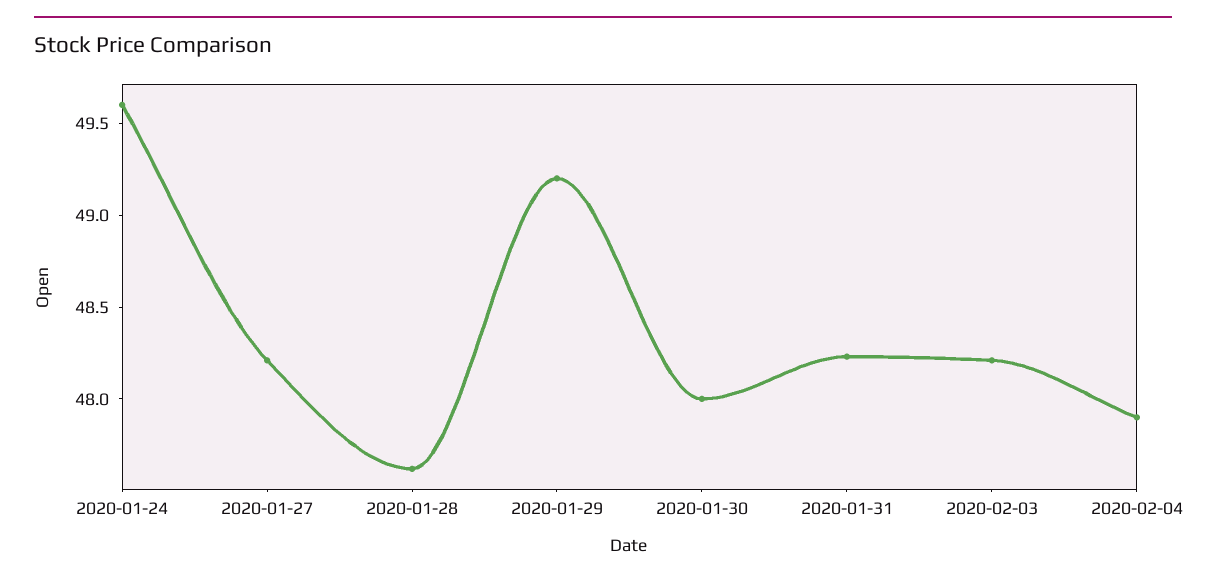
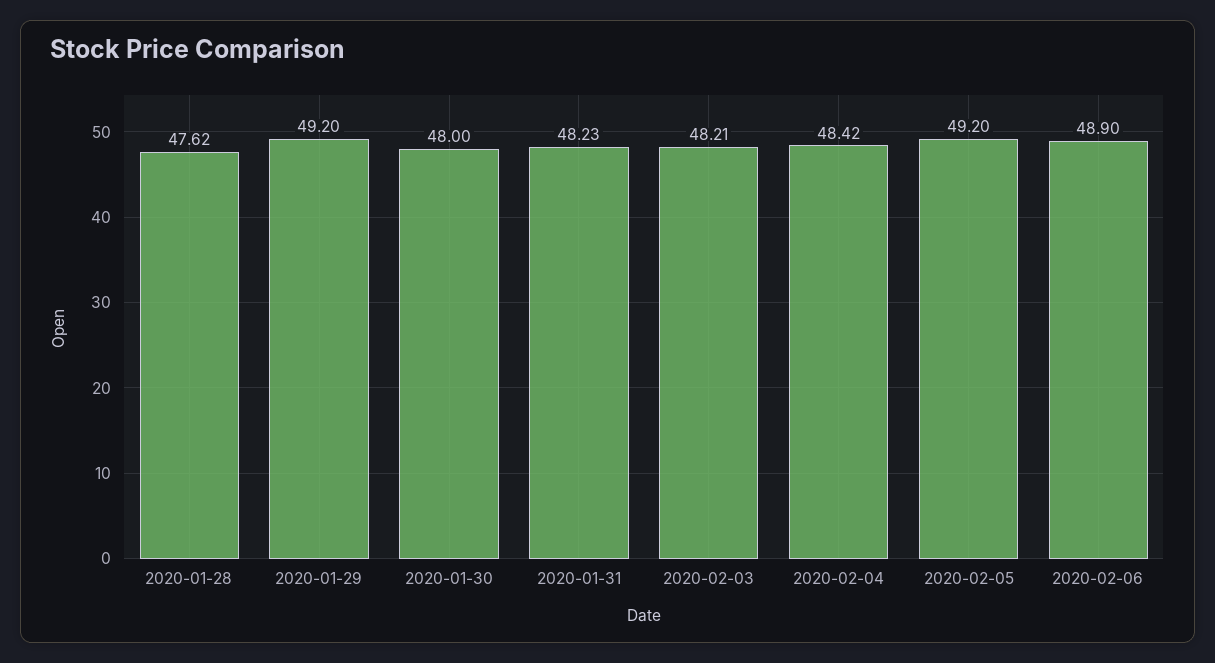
2020-01-24: 49.6 -> none
2020-01-27: 48.2 -> none
2020-02-04: 47.9 -> 48.42
2020-02-05: none -> 49.2
2020-02-06: none -> 48.9

